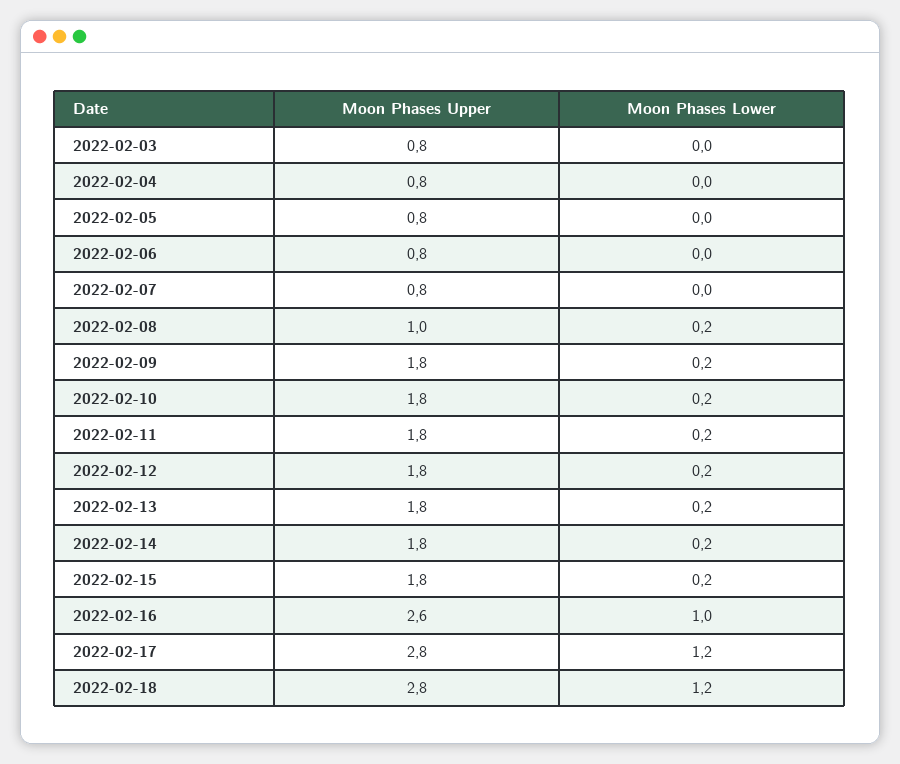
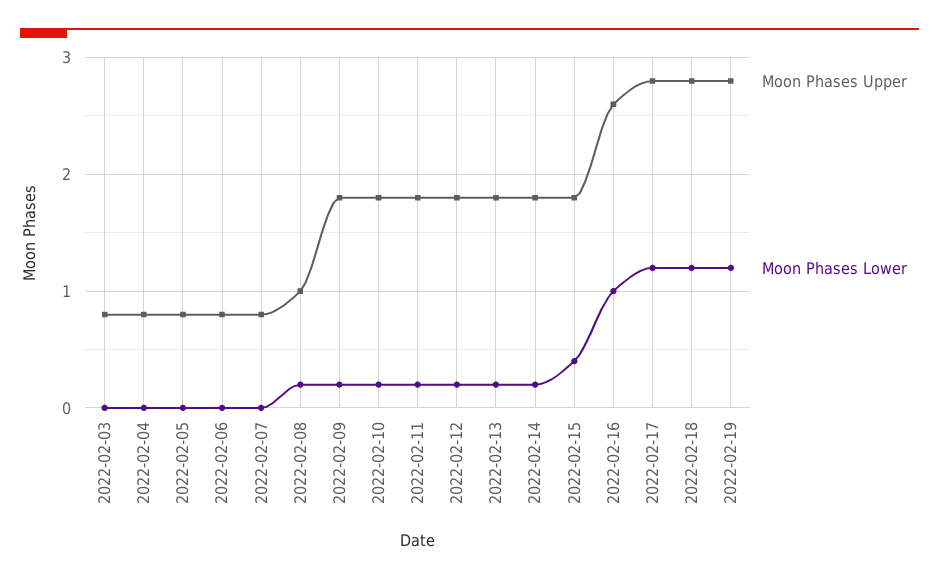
Moon Phases Lower, 2022-02-15: 0.2 -> 0.4
Moon Phases Upper, 2022-02-19: none -> 2.8
Moon Phases Lower, 2022-02-19: none -> 1.2

